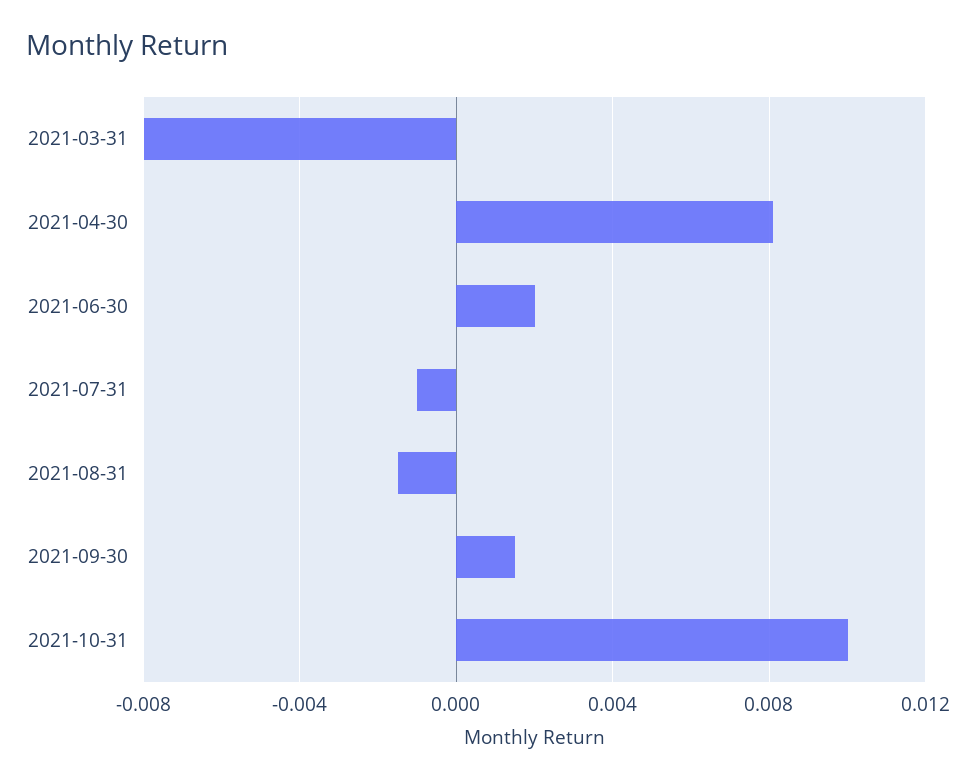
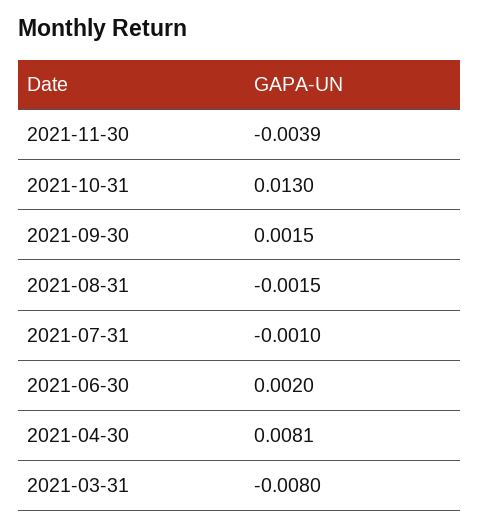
2021-10-31: 0.01 -> 0.013
2021-11-30: none -> -0.0039

